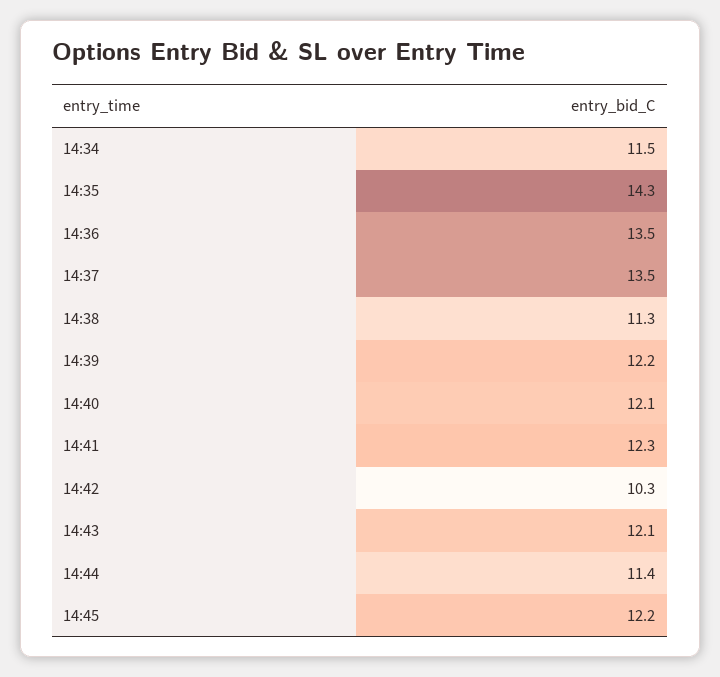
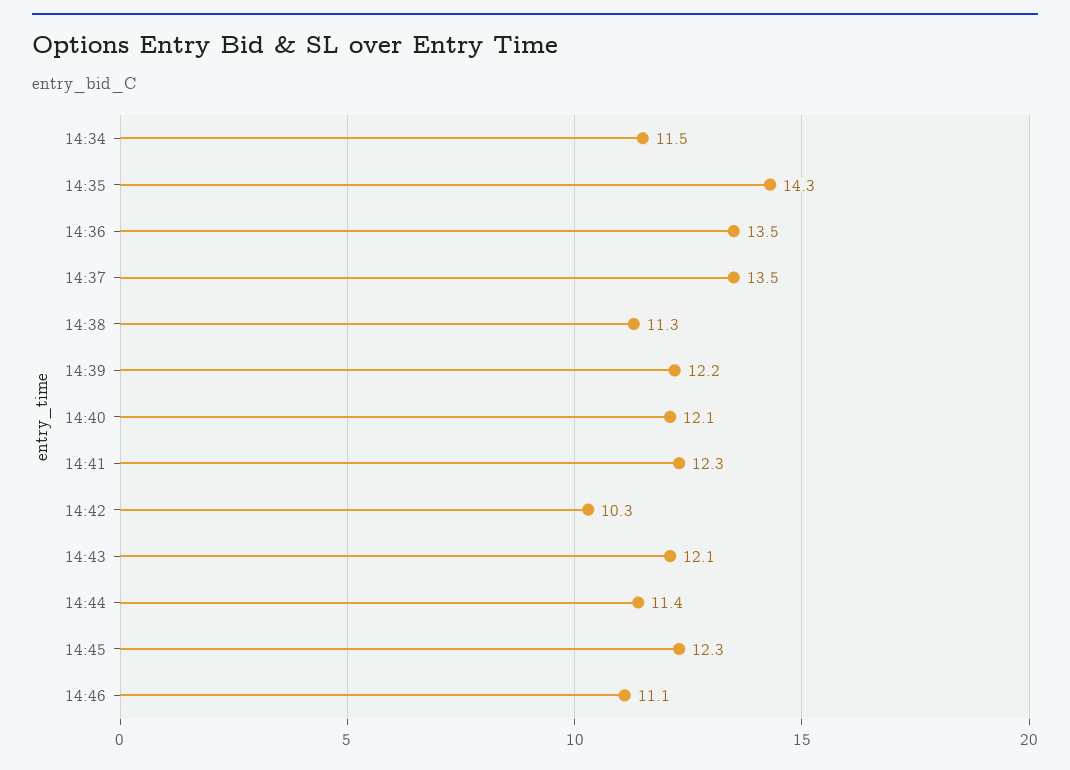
14:45: 12.2 -> 12.3
14:46: none -> 11.1

